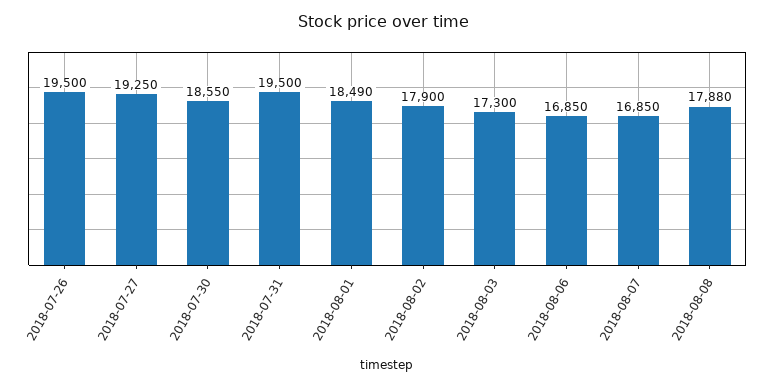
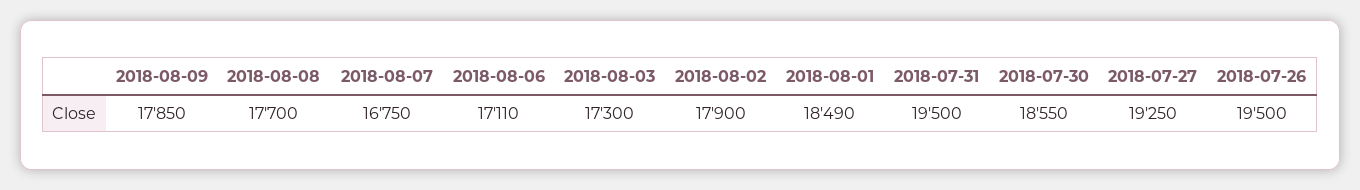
2018-08-06: 16850 -> 17110
2018-08-07: 16850 -> 16750
2018-08-08: 17880 -> 17700
2018-08-09: none -> 17850

